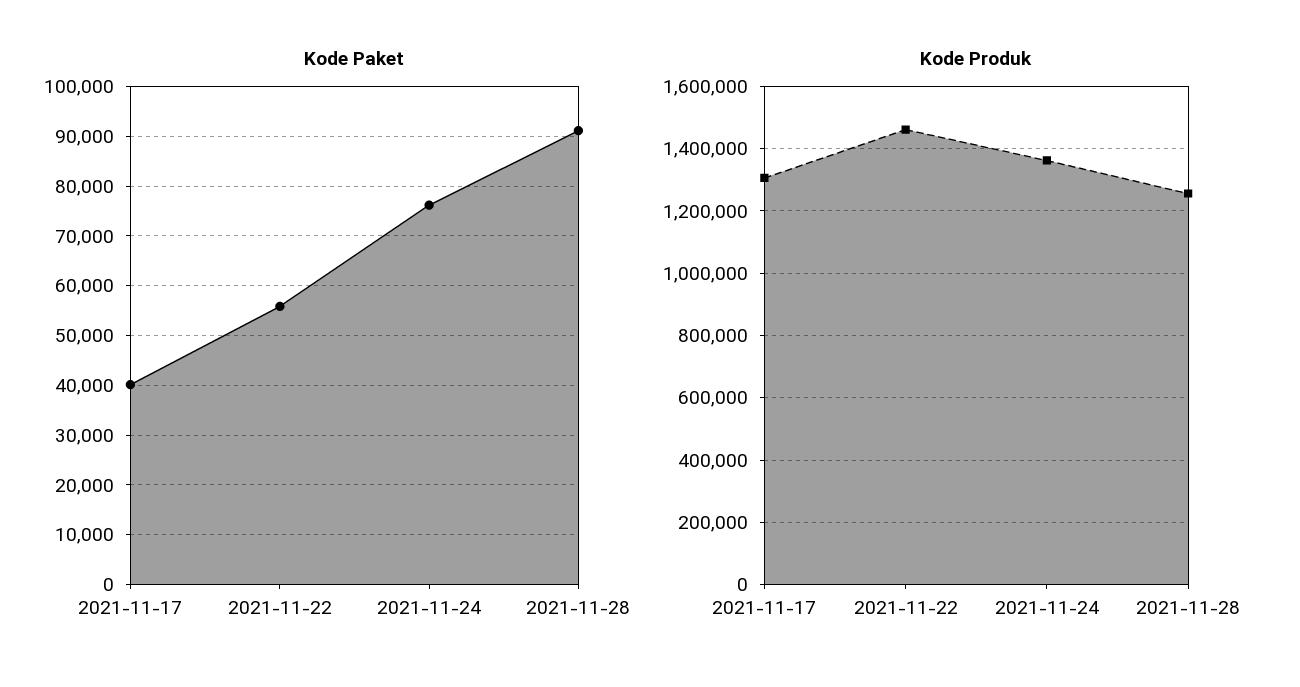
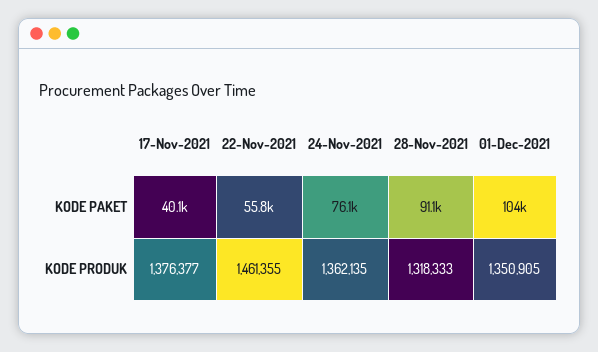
Kode Produk, 2021-11-17: 1300000 -> 1376377
Kode Produk, 2021-11-28: 1260000 -> 1318333
Kode Paket, 01-Dec-2021: none -> 104000
Kode Produk, 01-Dec-2021: none -> 1350905

